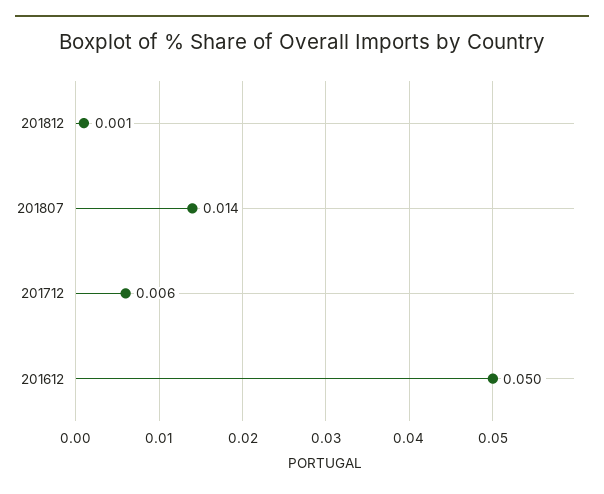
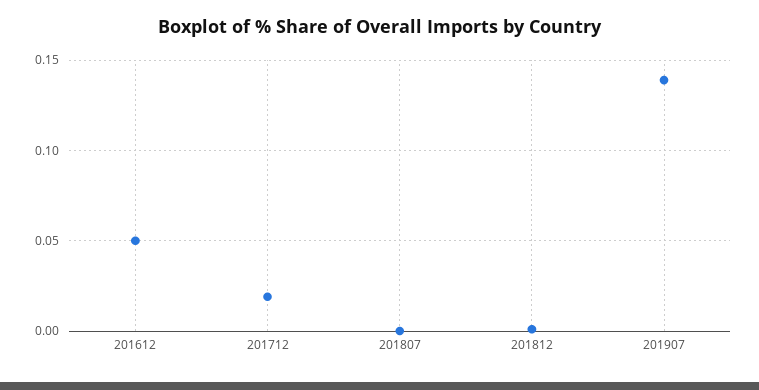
201807: 0.014 -> 0
201712: 0.006 -> 0.02
201907: none -> 0.14

